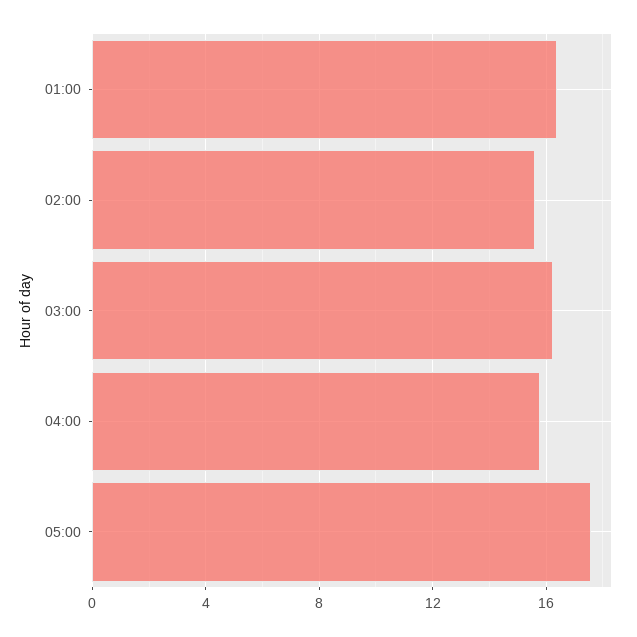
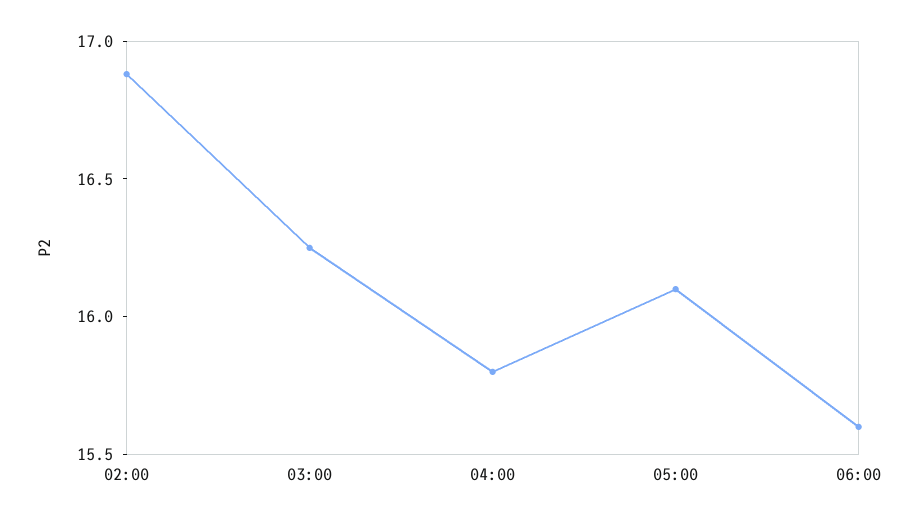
01:00: 16.5 -> none
02:00: 15.5 -> 16.9
05:00: 17.5 -> 16.1
06:00: none -> 15.6

